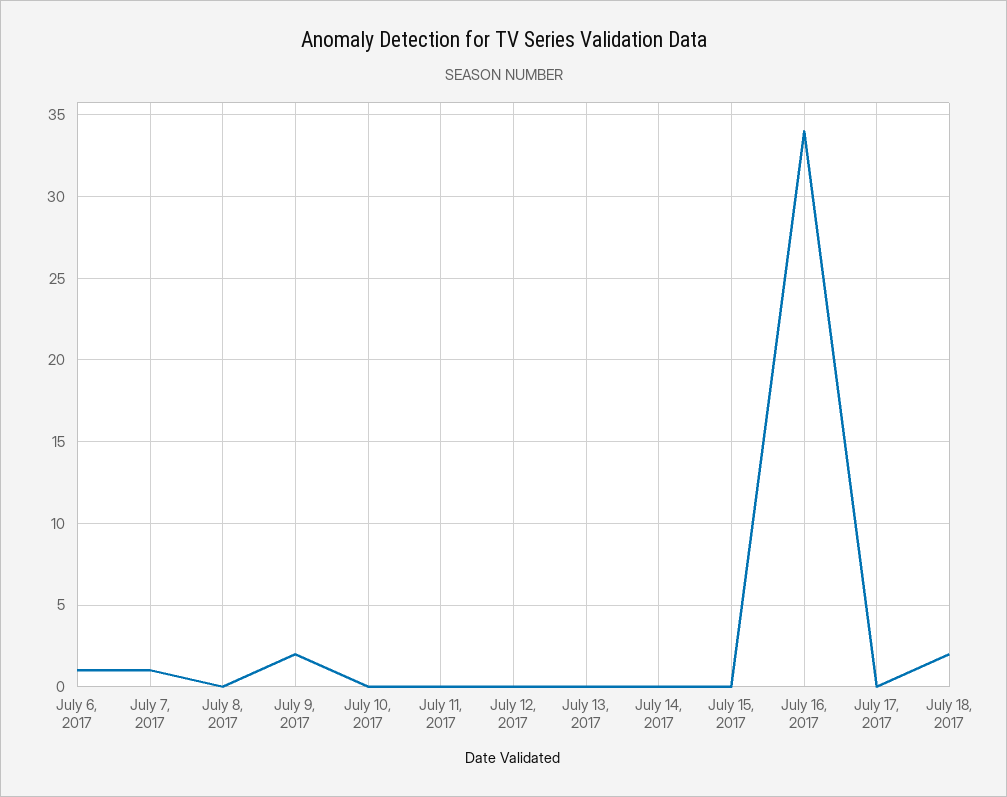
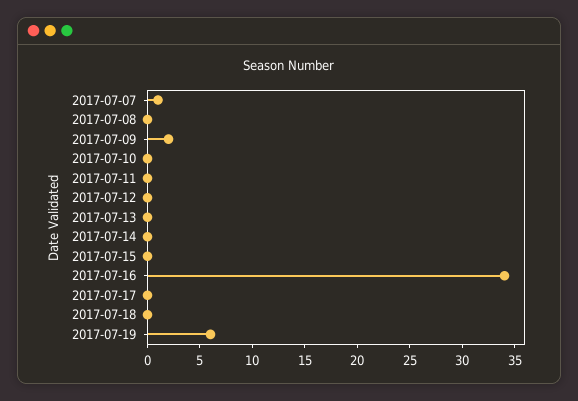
July 6, 2017: 1 -> none
July 18, 2017: 2 -> 0
2017-07-19: none -> 6

